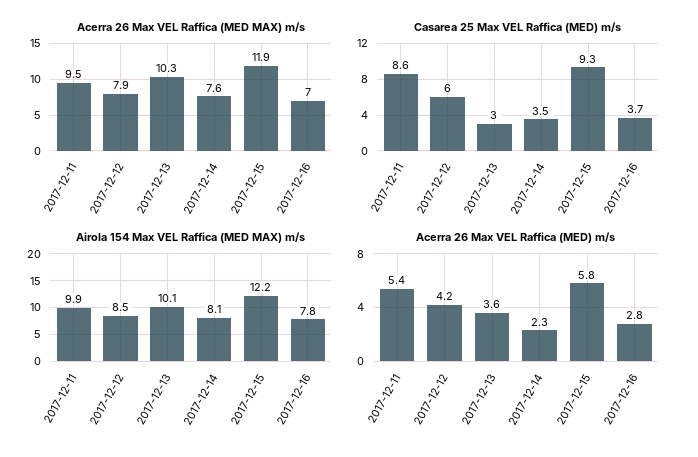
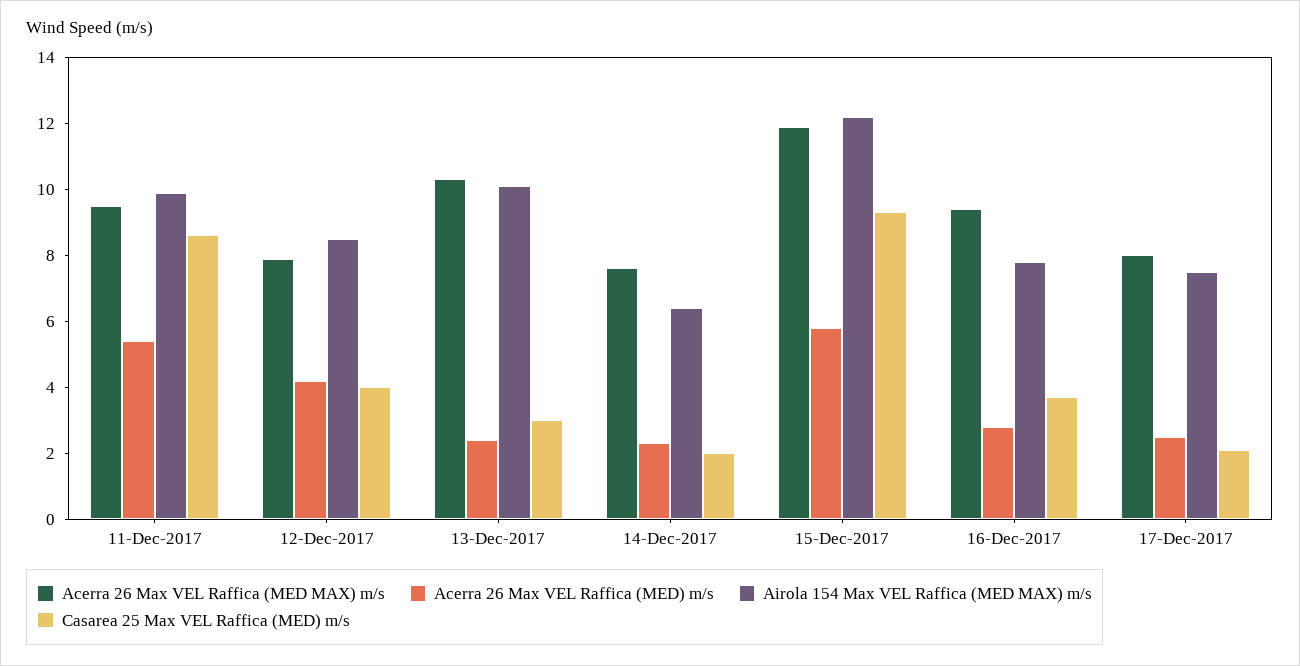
Acerra 26 Max VEL Raffica (MED MAX) m/s, 2017-12-16: 7 -> 9.5
Casarea 25 Max VEL Raffica (MED) m/s, 2017-12-12: 6 -> 4
Casarea 25 Max VEL Raffica (MED) m/s, 2017-12-14: 3.5 -> 2
Airola 154 Max VEL Raffica (MED MAX) m/s, 2017-12-14: 8.1 -> 6.5
Acerra 26 Max VEL Raffica (MED) m/s, 2017-12-13: 3.6 -> 2.5
Acerra 26 Max VEL Raffica (MED MAX) m/s, 17-Dec-2017: none -> 8
Acerra 26 Max VEL Raffica (MED) m/s, 17-Dec-2017: none -> 2.5
Airola 154 Max VEL Raffica (MED MAX) m/s, 17-Dec-2017: none -> 7.5
Casarea 25 Max VEL Raffica (MED) m/s, 17-Dec-2017: none -> 2

